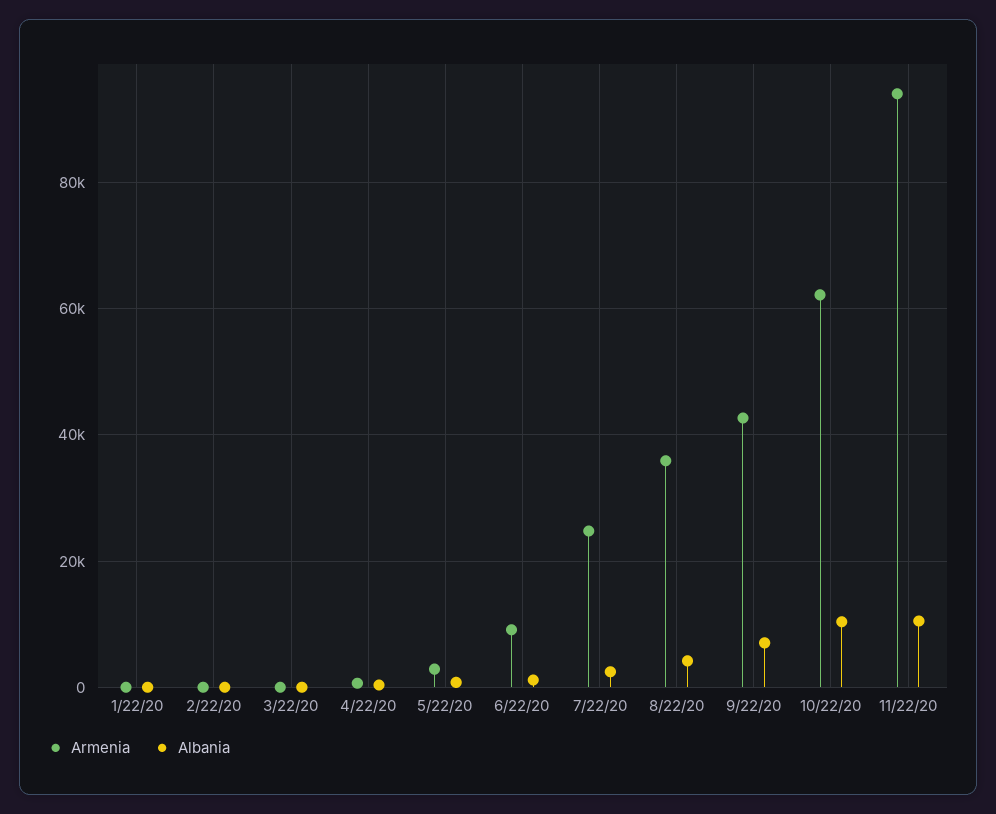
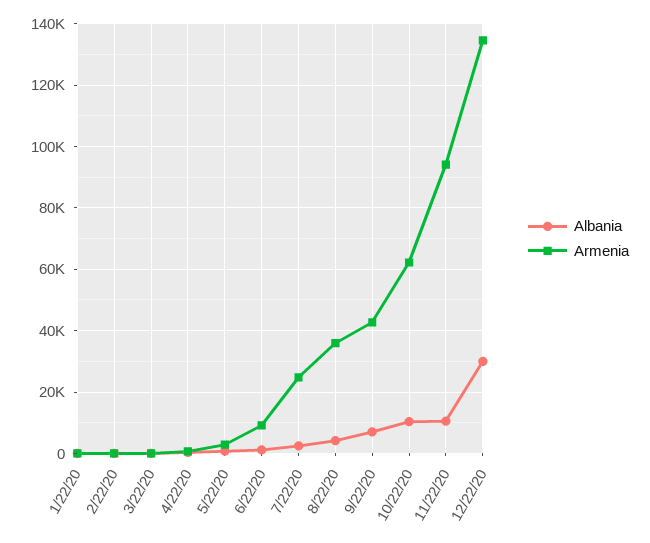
Albania, 12/22/20: none -> 30000
Armenia, 12/22/20: none -> 134000

